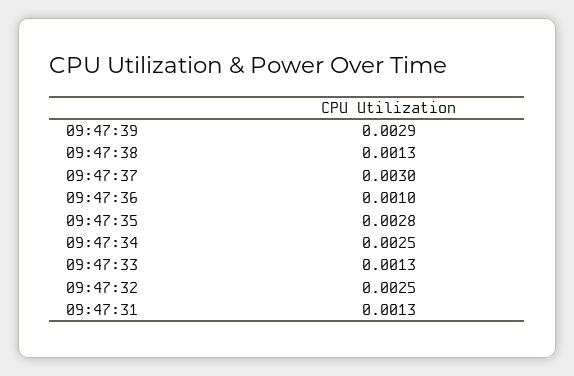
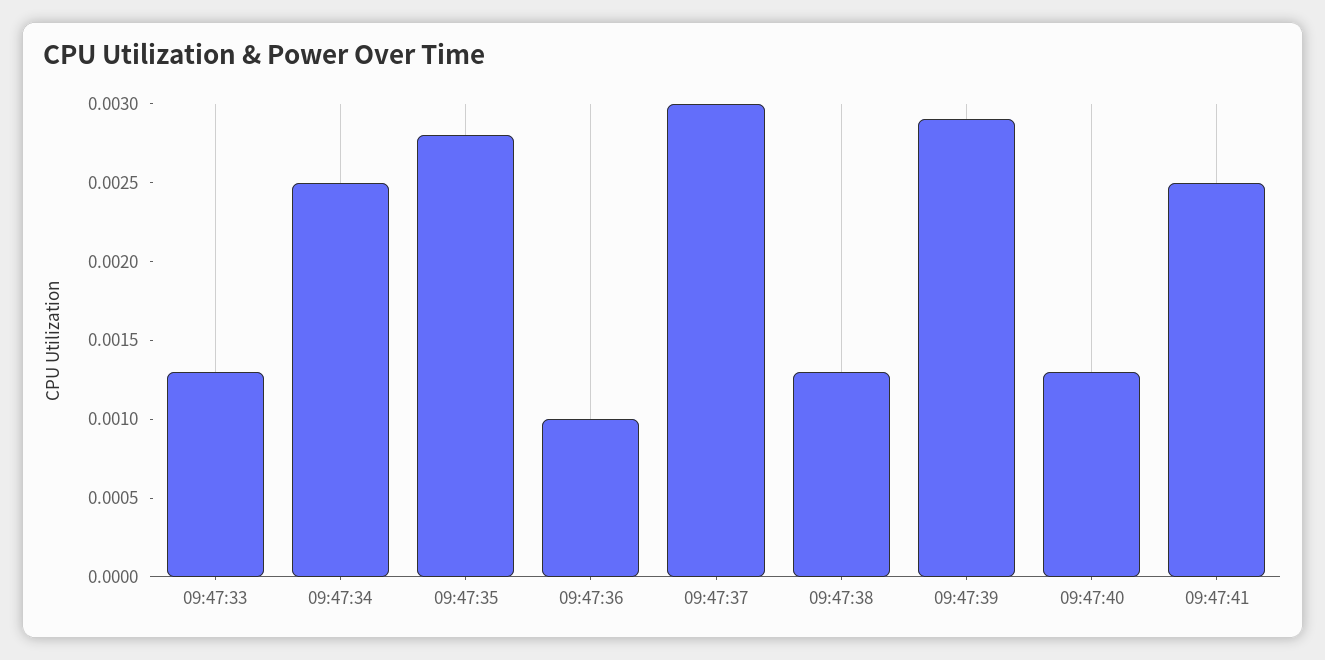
09:47:32: 0.0025 -> none
09:47:31: 0.0013 -> none
09:47:40: none -> 0.0013
09:47:41: none -> 0.0025

